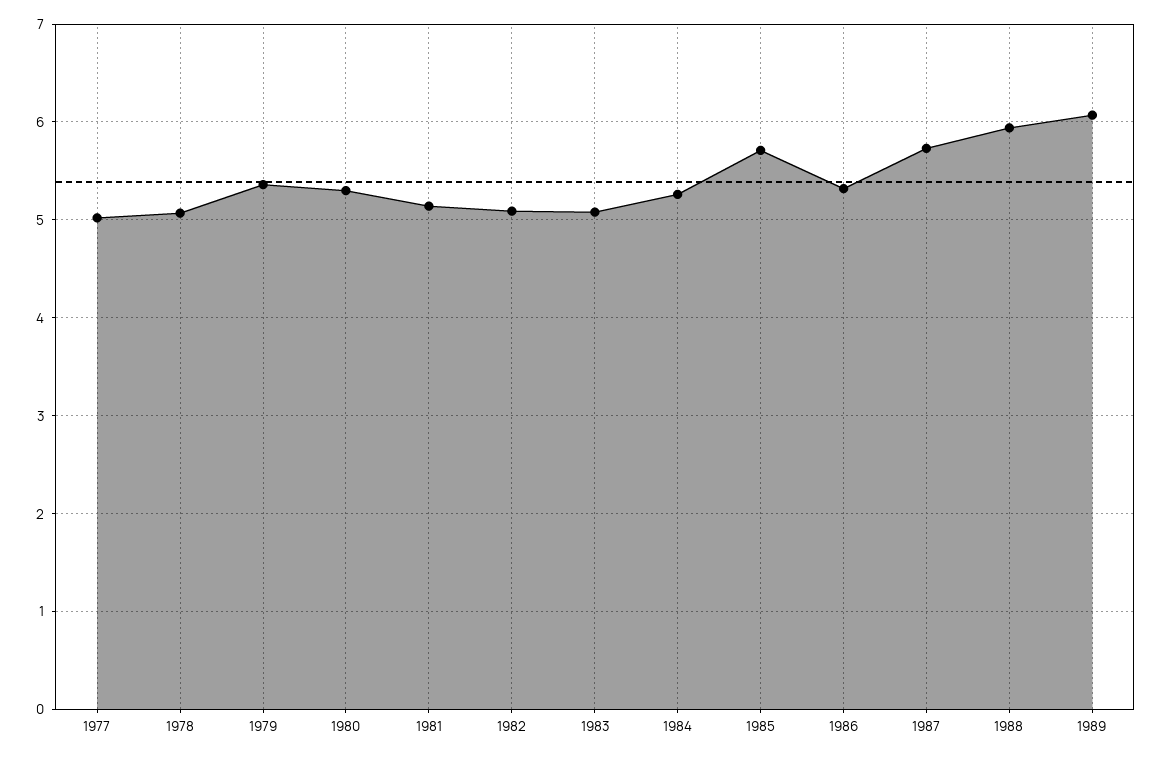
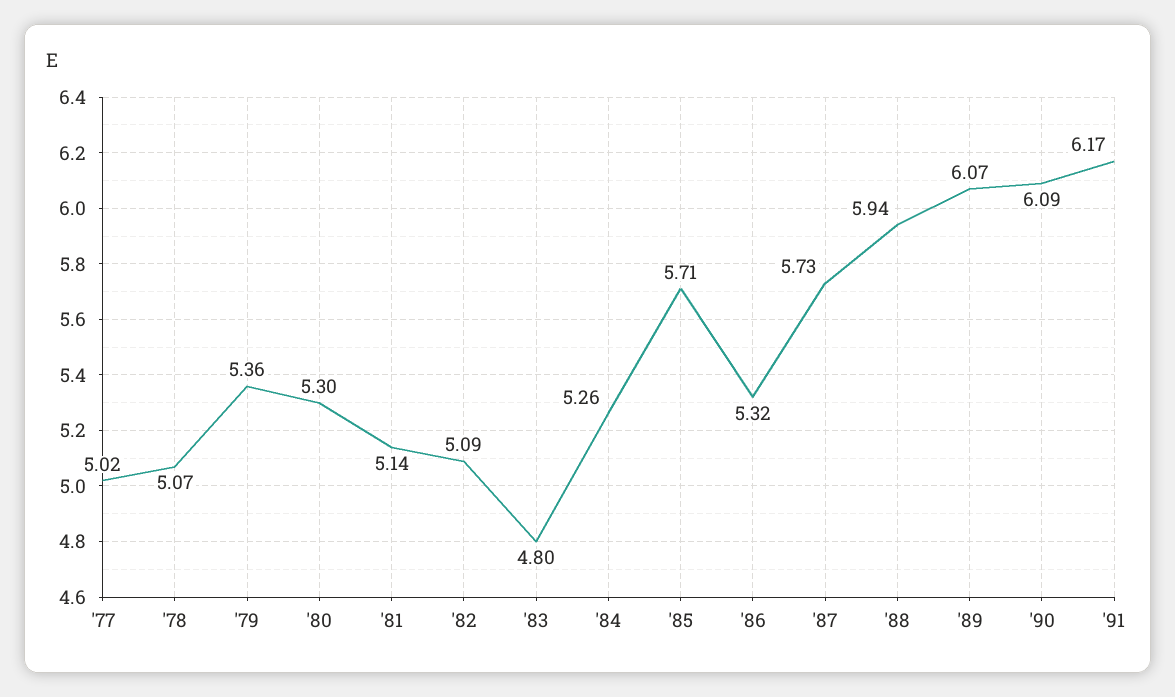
1983: 5.1 -> 4.8
'90: none -> 6.09
'91: none -> 6.17

